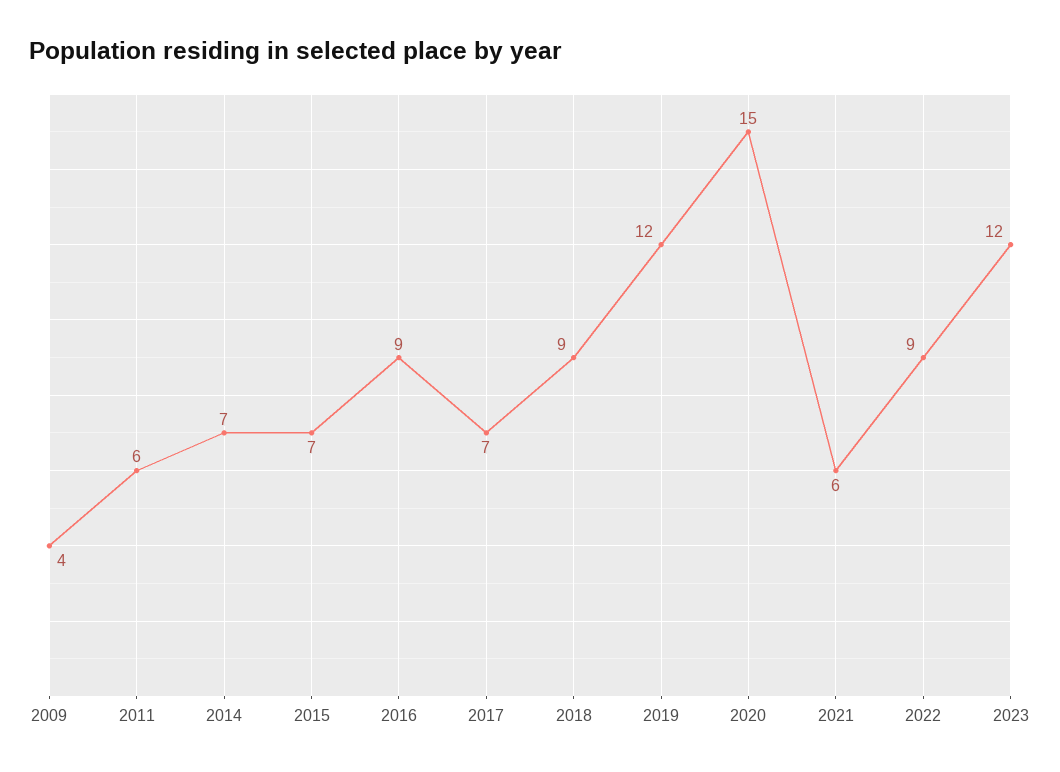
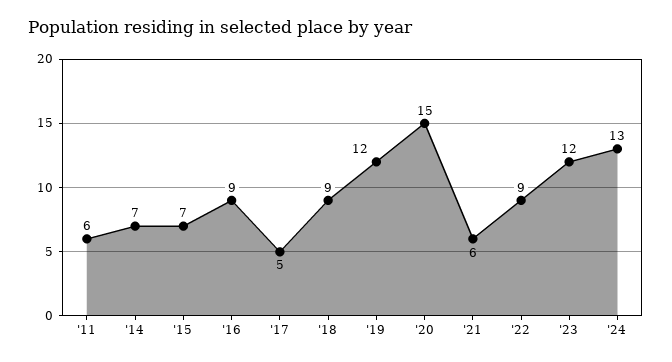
2009: 4 -> none
2017: 7 -> 5
'24: none -> 13

